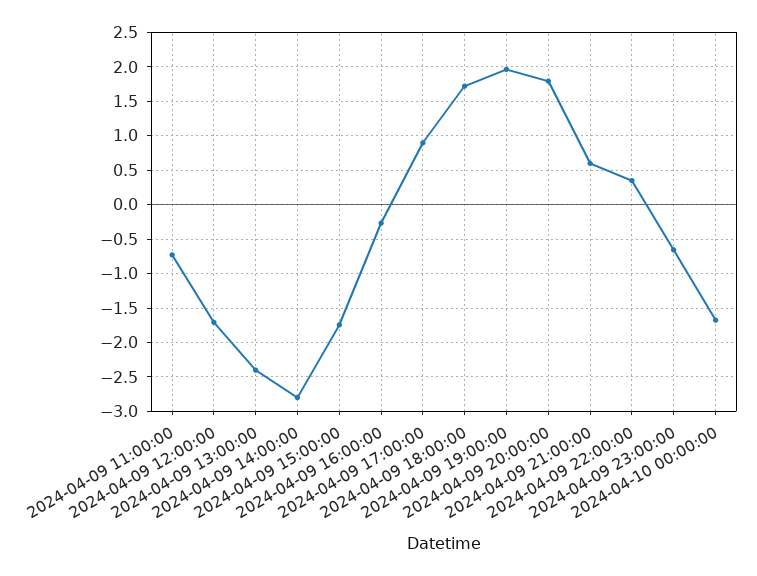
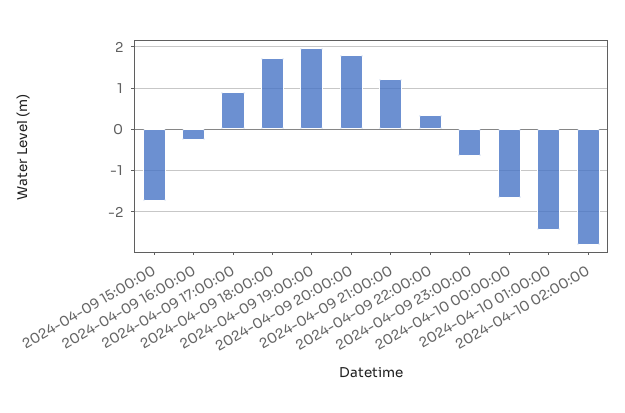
2024-04-09 11:00:00: -0.7 -> none
2024-04-09 12:00:00: -1.7 -> none
2024-04-09 13:00:00: -2.4 -> none
2024-04-09 14:00:00: -2.8 -> none
2024-04-09 21:00:00: 0.6 -> 1.2
2024-04-10 01:00:00: none -> -2.4
2024-04-10 02:00:00: none -> -2.8

